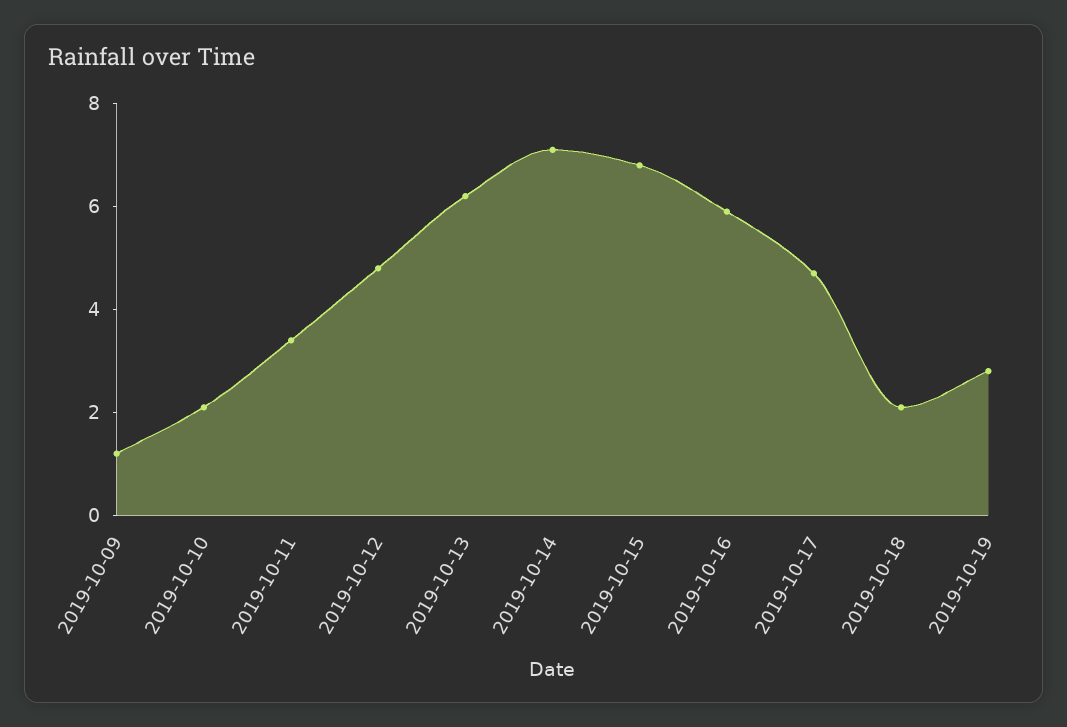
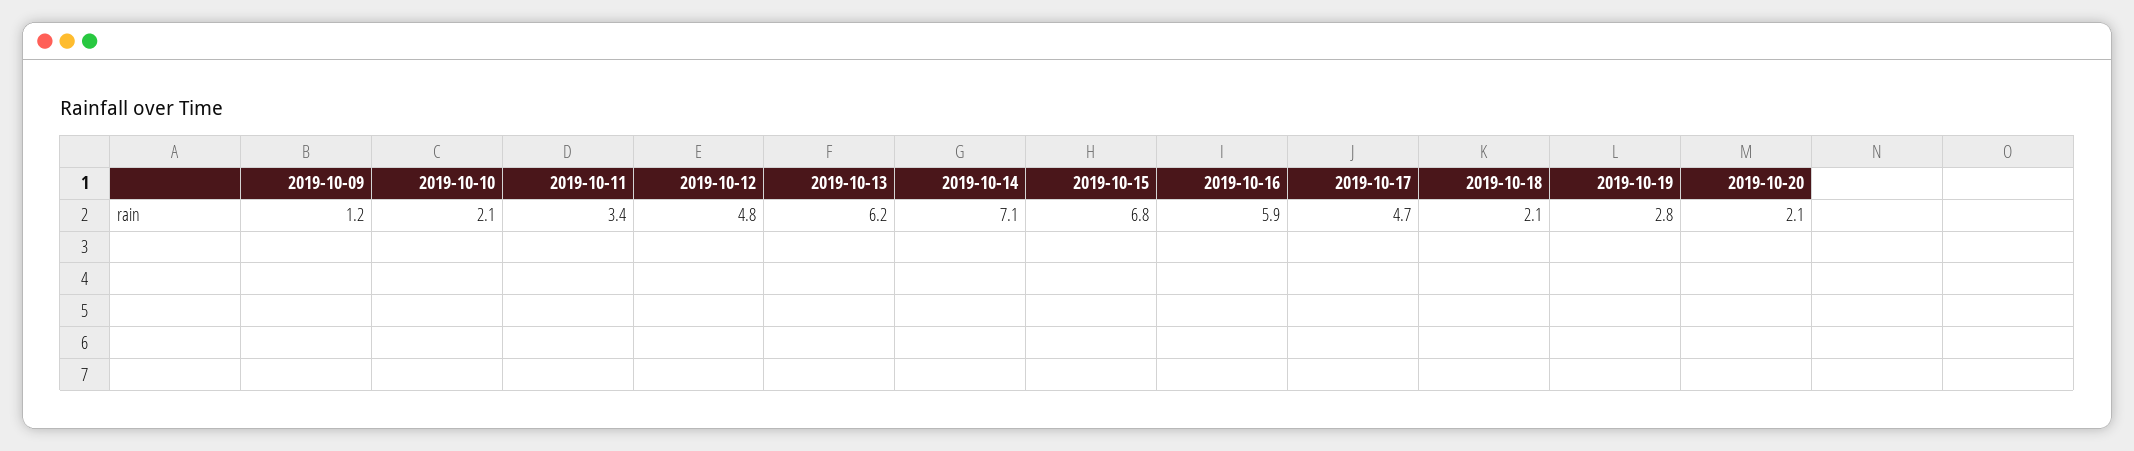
2019-10-20: none -> 2.1

